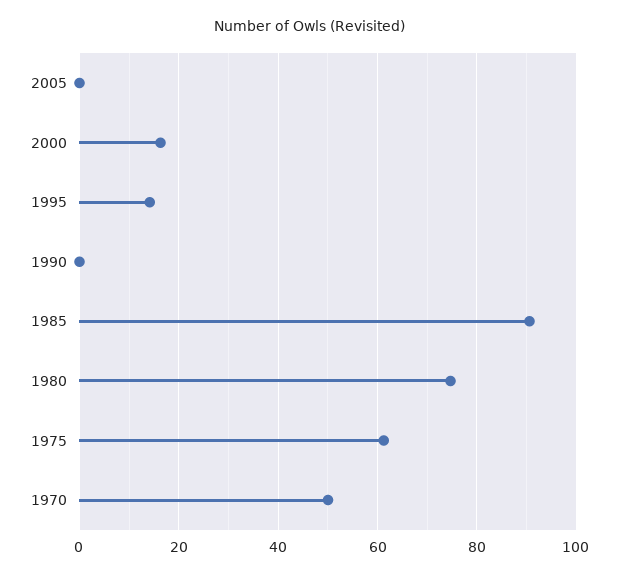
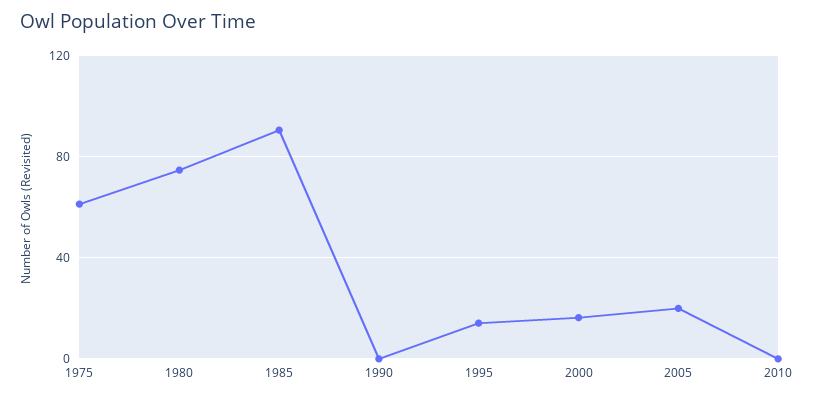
2005: 0 -> 20
1970: 50 -> none
2010: none -> 0

